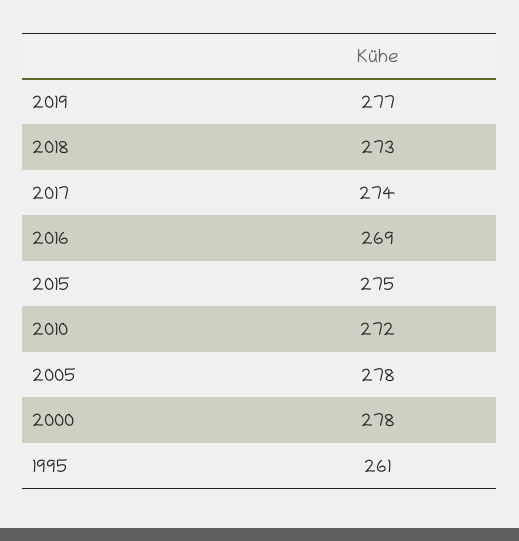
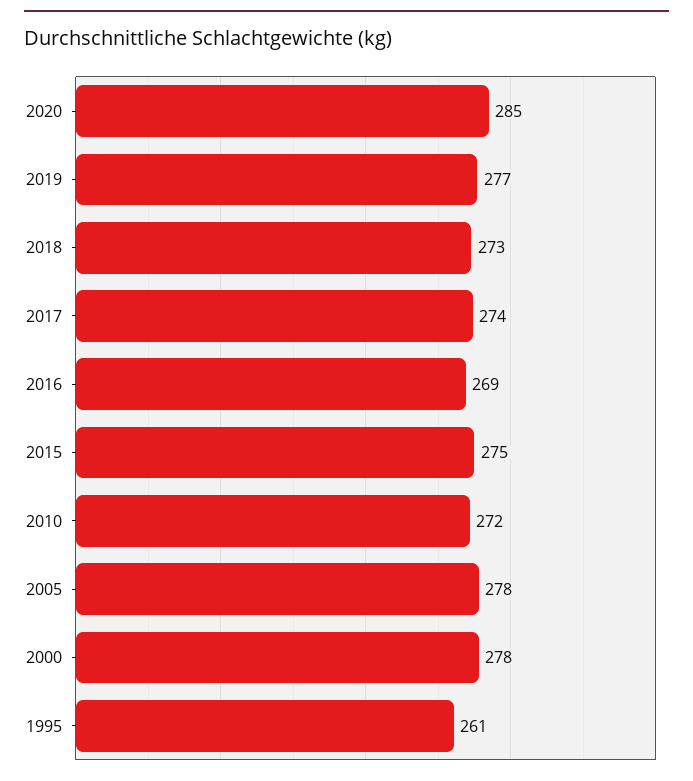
2020: none -> 285

